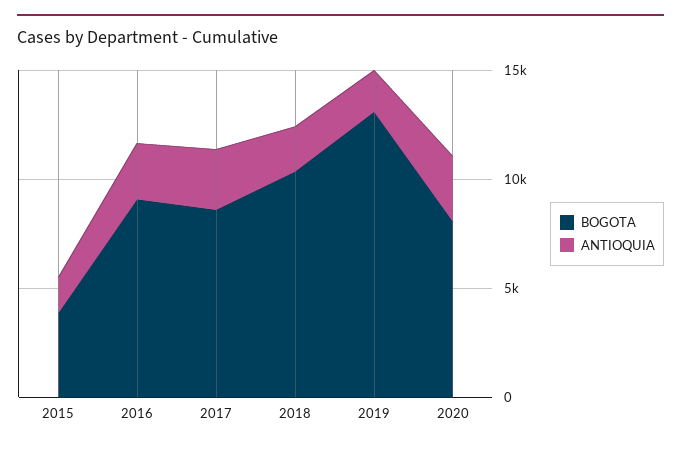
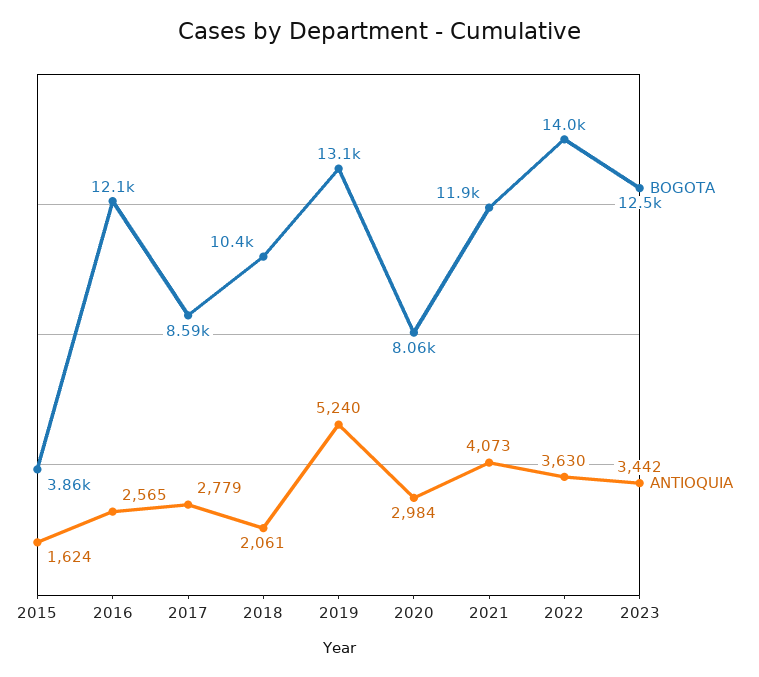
BOGOTA, 2016: 9000 -> 12100
ANTIOQUIA, 2019: 2000 -> 5240
BOGOTA, 2021: none -> 11900
ANTIOQUIA, 2021: none -> 4073
BOGOTA, 2022: none -> 14000
ANTIOQUIA, 2022: none -> 3630
BOGOTA, 2023: none -> 12500
ANTIOQUIA, 2023: none -> 3442

